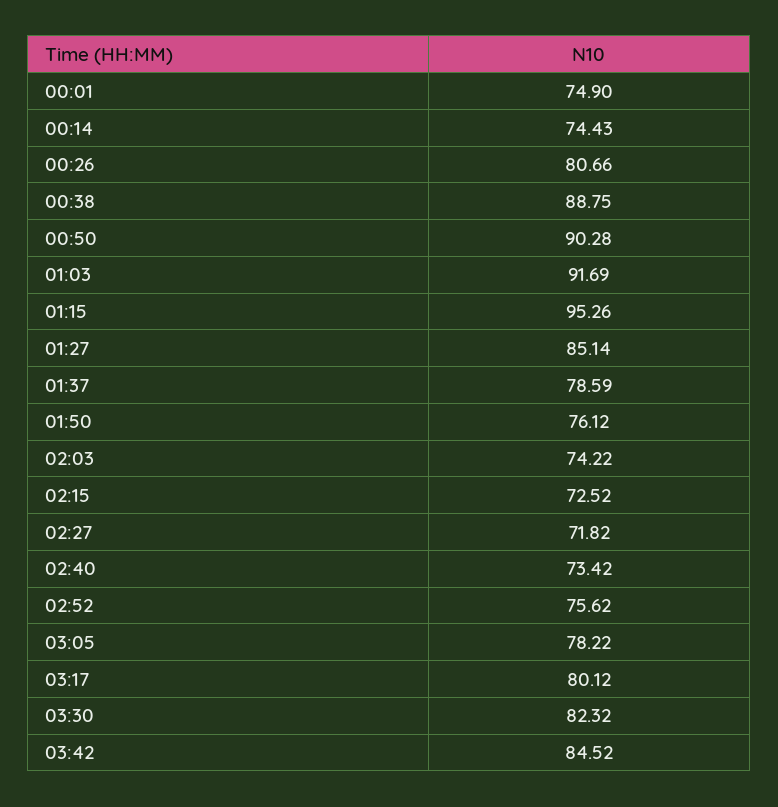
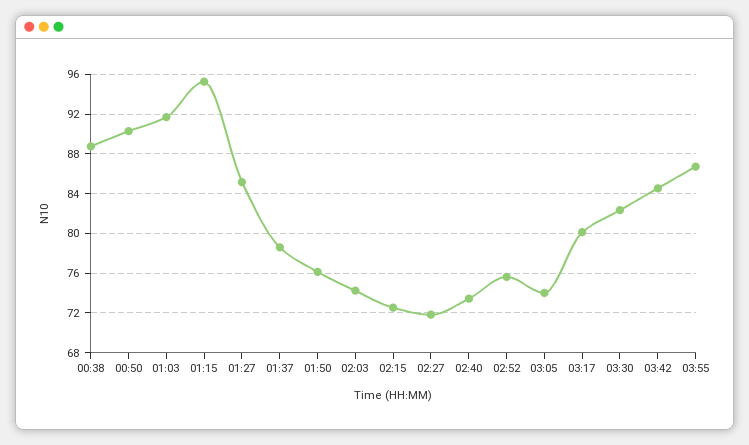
00:01: 74.9 -> none
00:14: 74.43 -> none
00:26: 80.66 -> none
03:05: 78.22 -> 74
03:55: none -> 87

